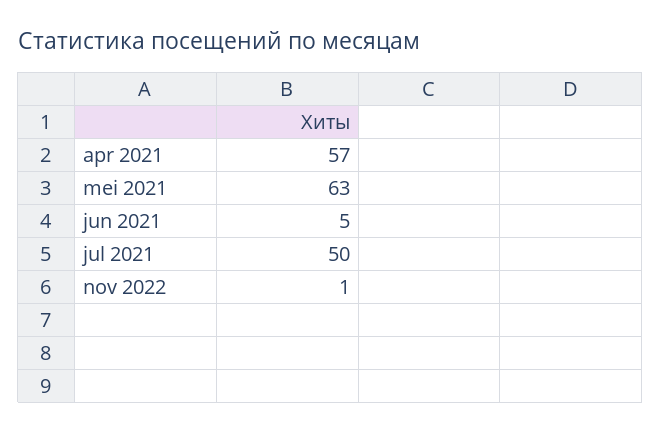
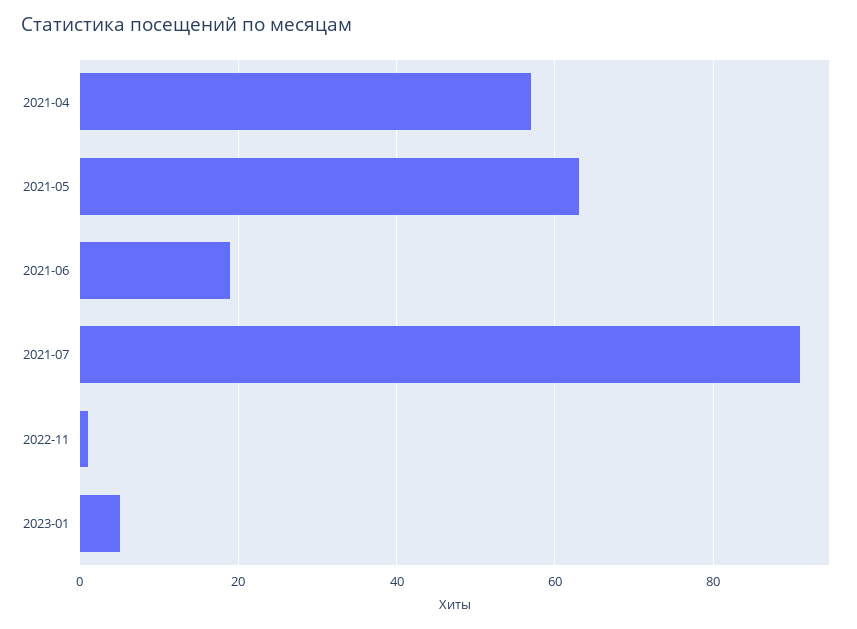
jun 2021: 5 -> 20
jul 2021: 50 -> 90
2023-01: none -> 5

